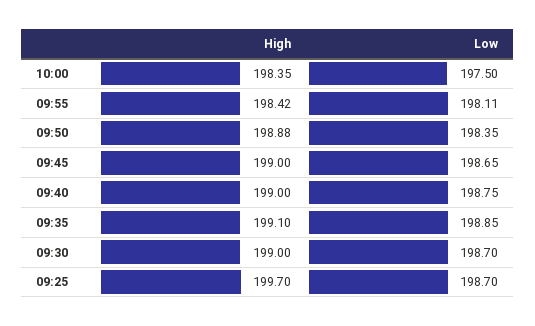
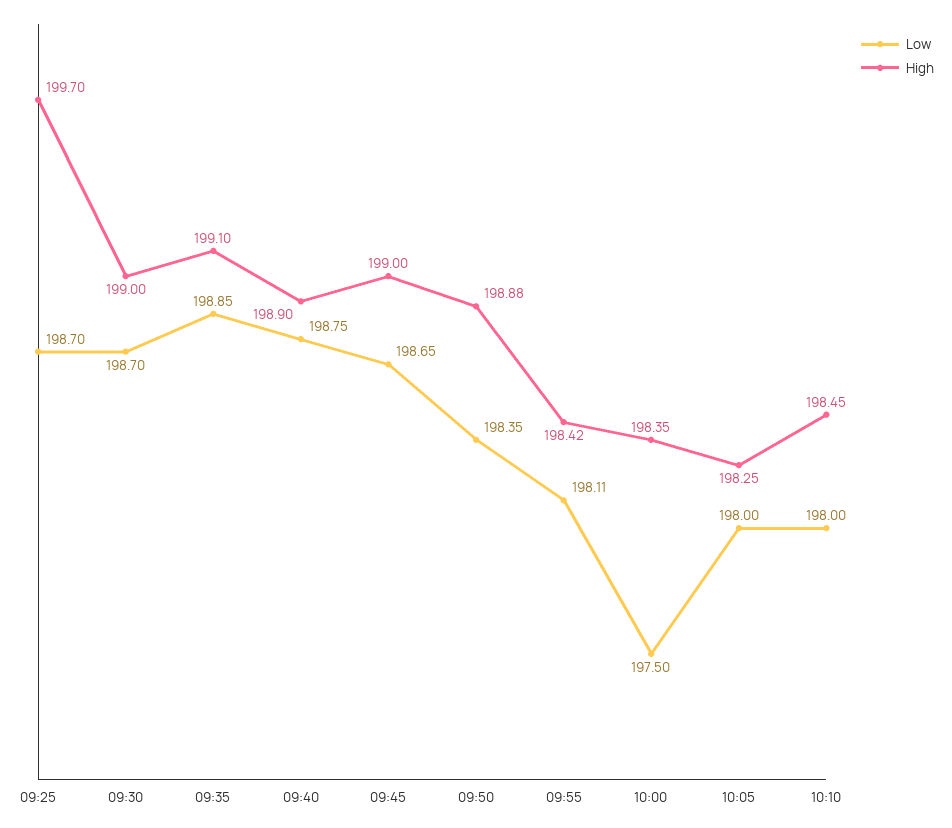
High, 09:40: 199 -> 198.9
Low, 10:05: none -> 198
High, 10:05: none -> 198.25
Low, 10:10: none -> 198
High, 10:10: none -> 198.45

